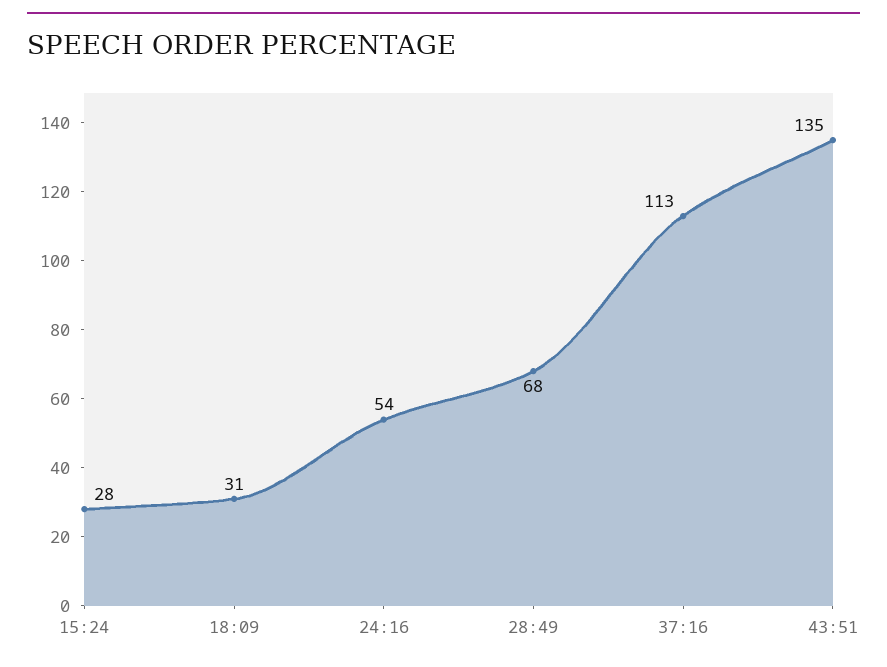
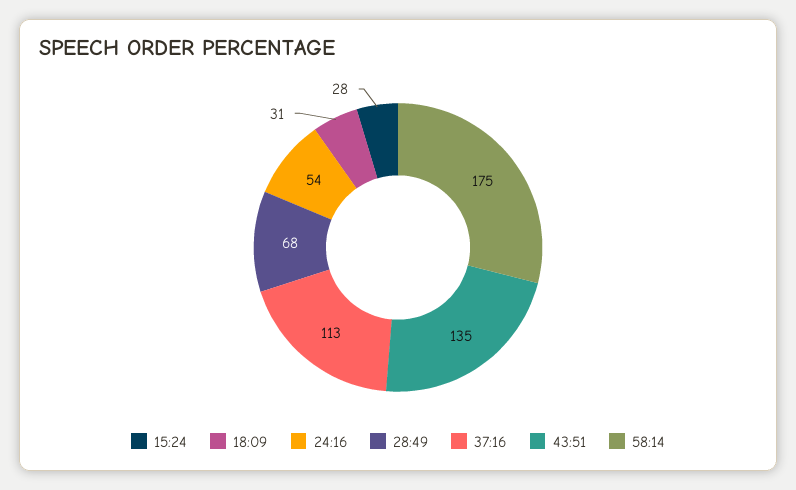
58:14: none -> 175

